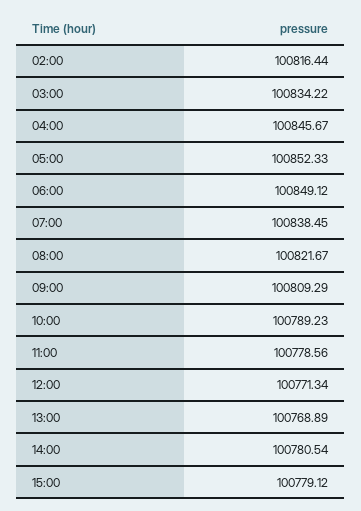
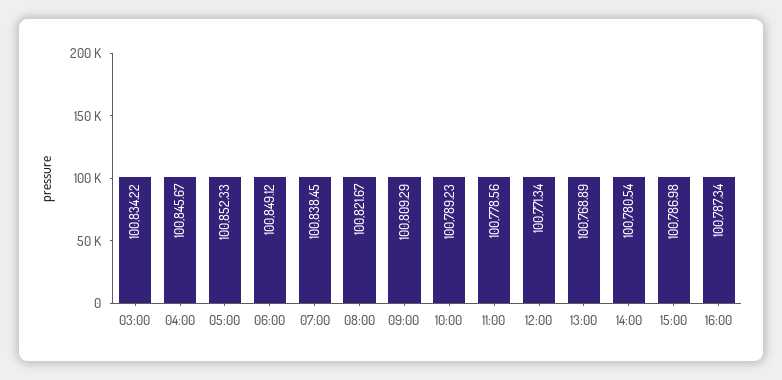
02:00: 100816.44 -> none
15:00: 100779.12 -> 100786.98
16:00: none -> 100787.34

